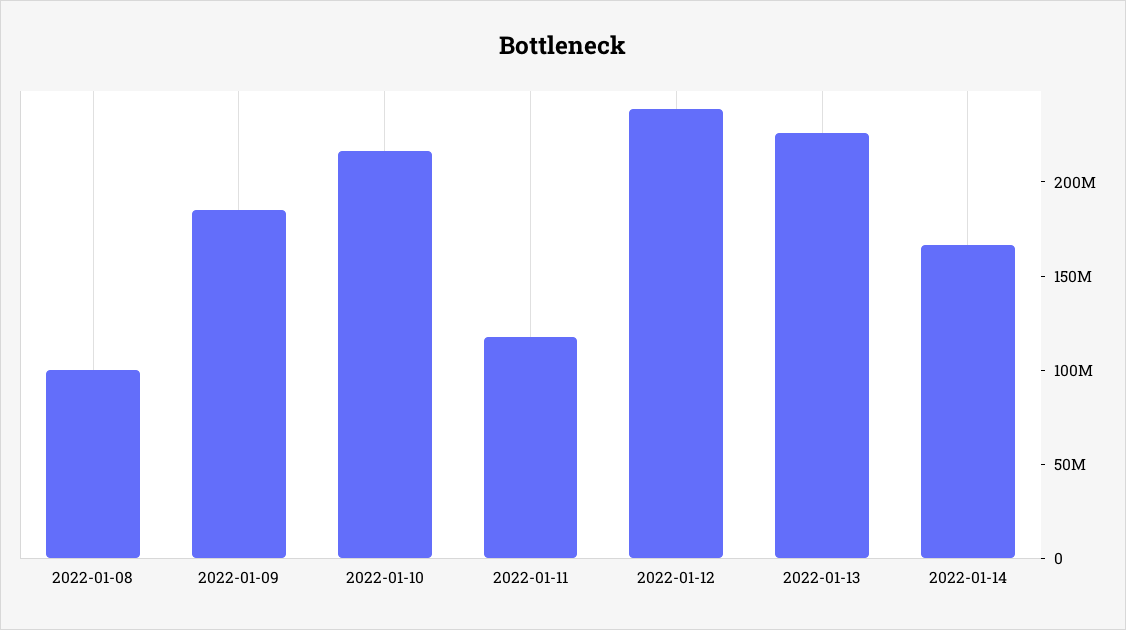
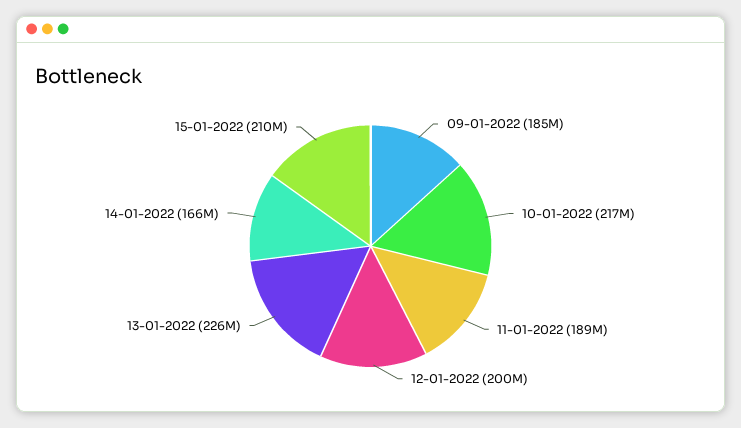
2022-01-08: 100000000 -> none
2022-01-11: 120000000 -> 189000000
2022-01-12: 240000000 -> 200000000
15-01-2022: none -> 210000000

